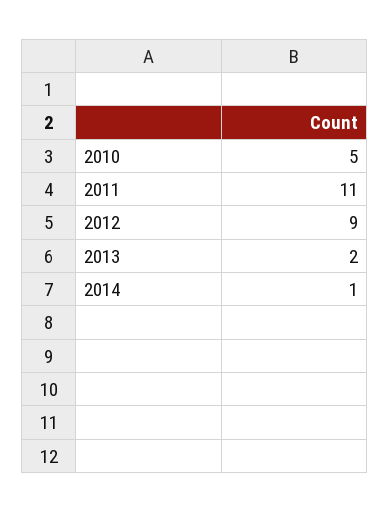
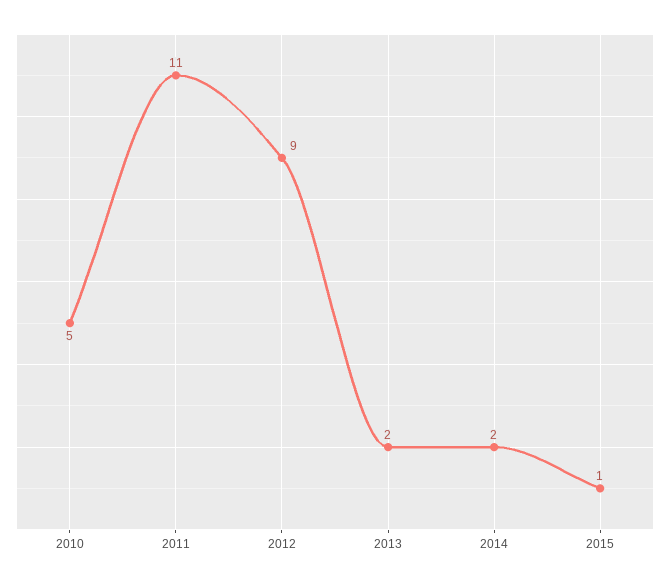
2014: 1 -> 2
2015: none -> 1

